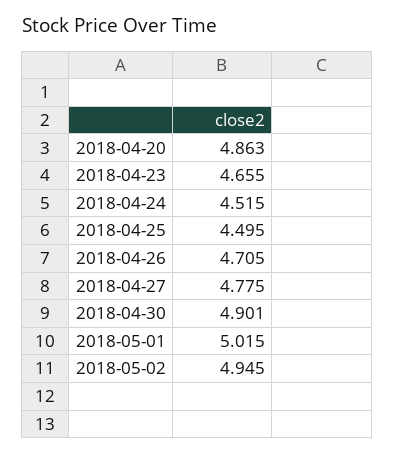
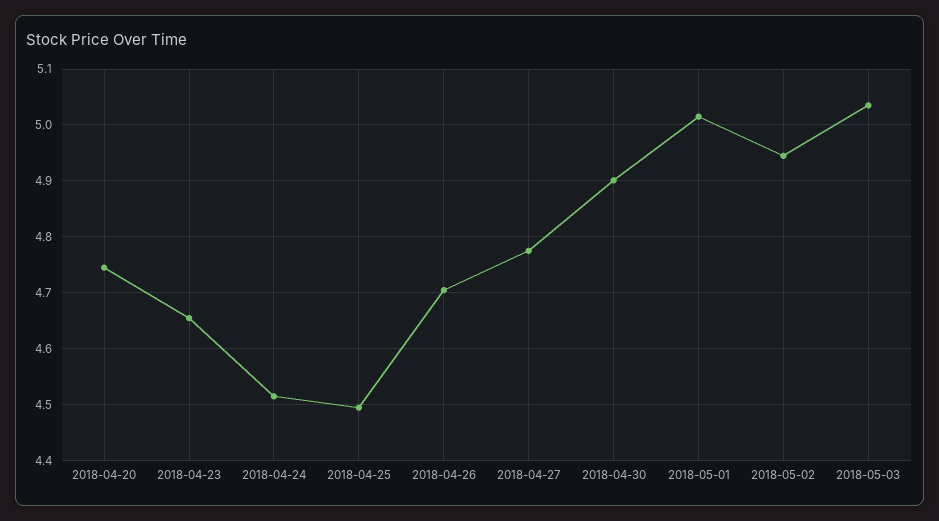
2018-04-20: 4.863 -> 4.74
2018-05-03: none -> 5.04

